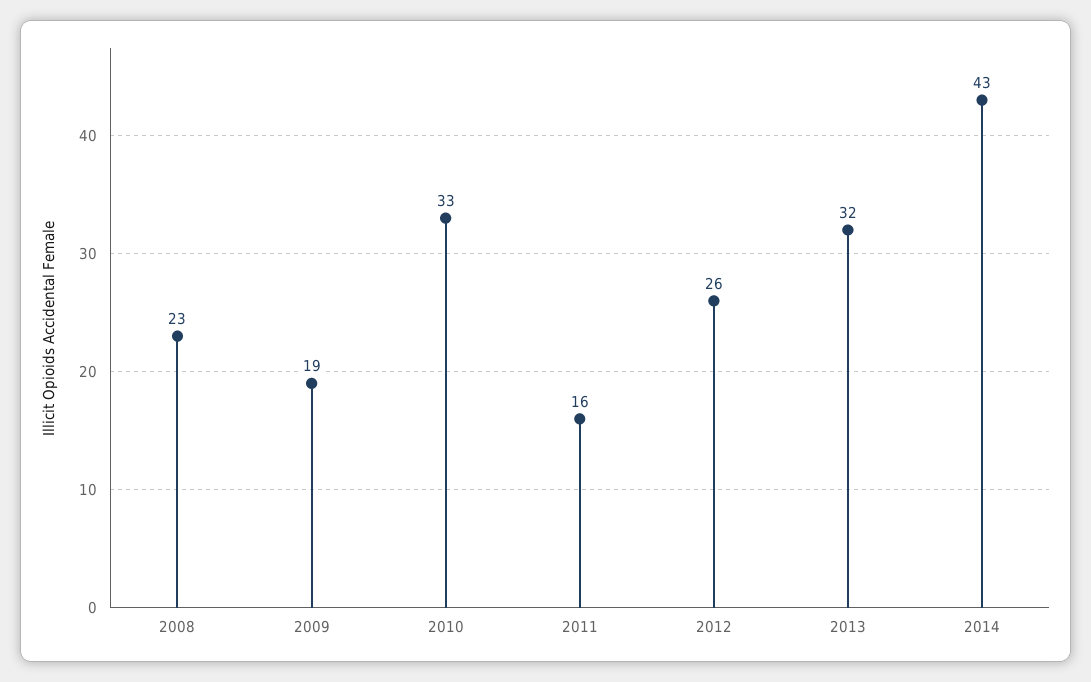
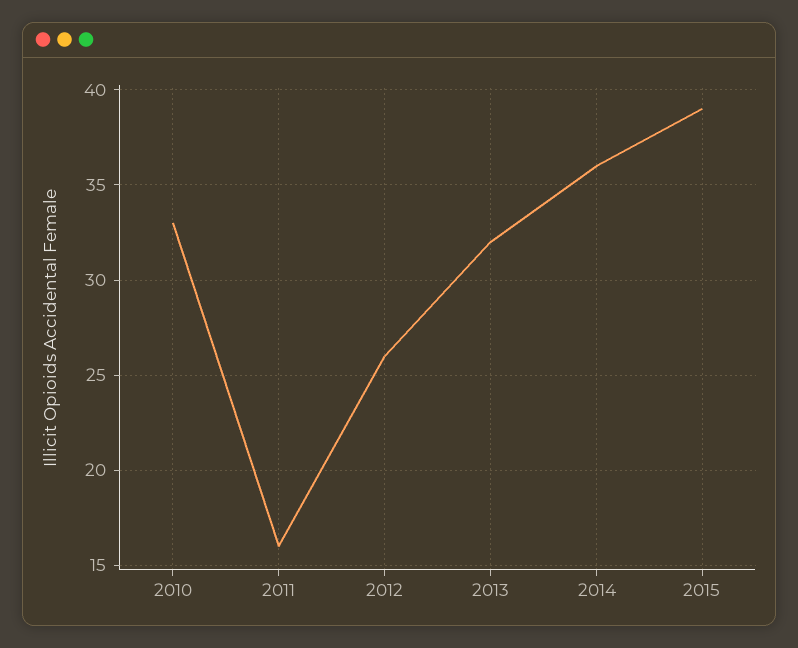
2008: 23 -> none
2009: 19 -> none
2014: 43 -> 36
2015: none -> 39

